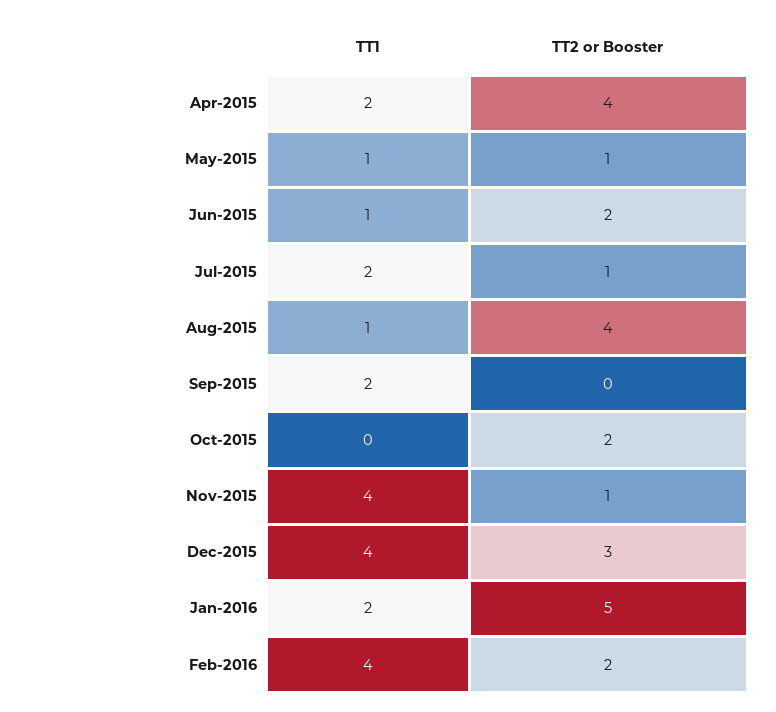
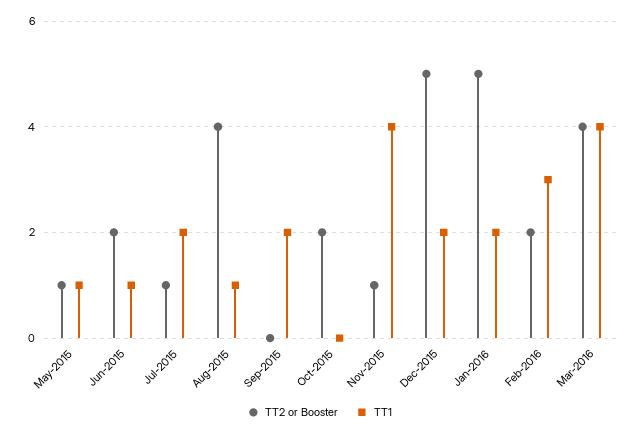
TT1, Apr-2015: 2 -> none
TT2 or Booster, Apr-2015: 4 -> none
TT1, Dec-2015: 4 -> 2
TT2 or Booster, Dec-2015: 3 -> 5
TT1, Feb-2016: 4 -> 3
TT2 or Booster, Mar-2016: none -> 4
TT1, Mar-2016: none -> 4

